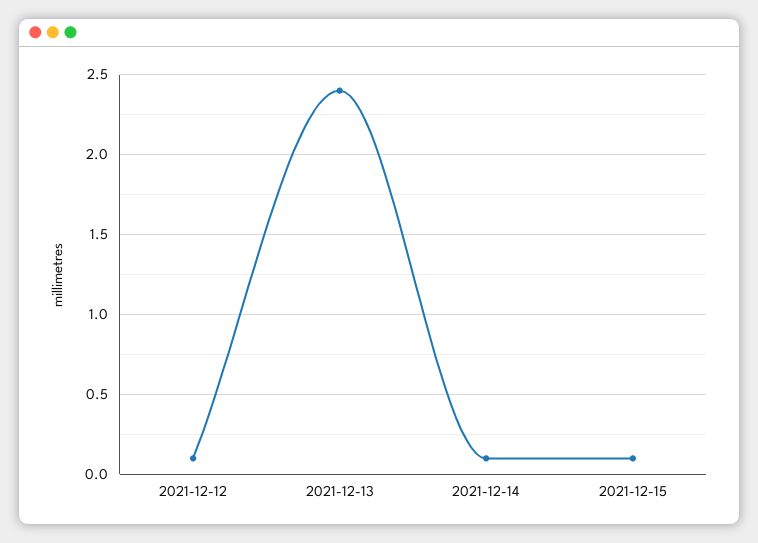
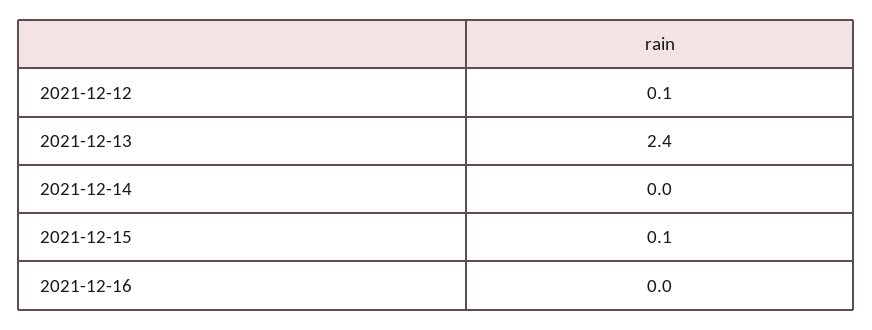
2021-12-14: 0.1 -> 0
2021-12-16: none -> 0

